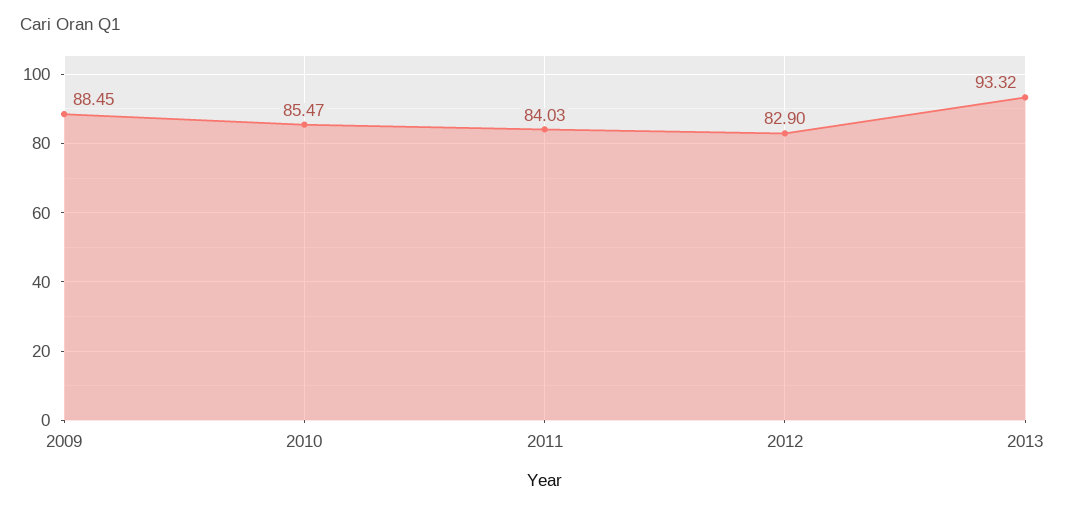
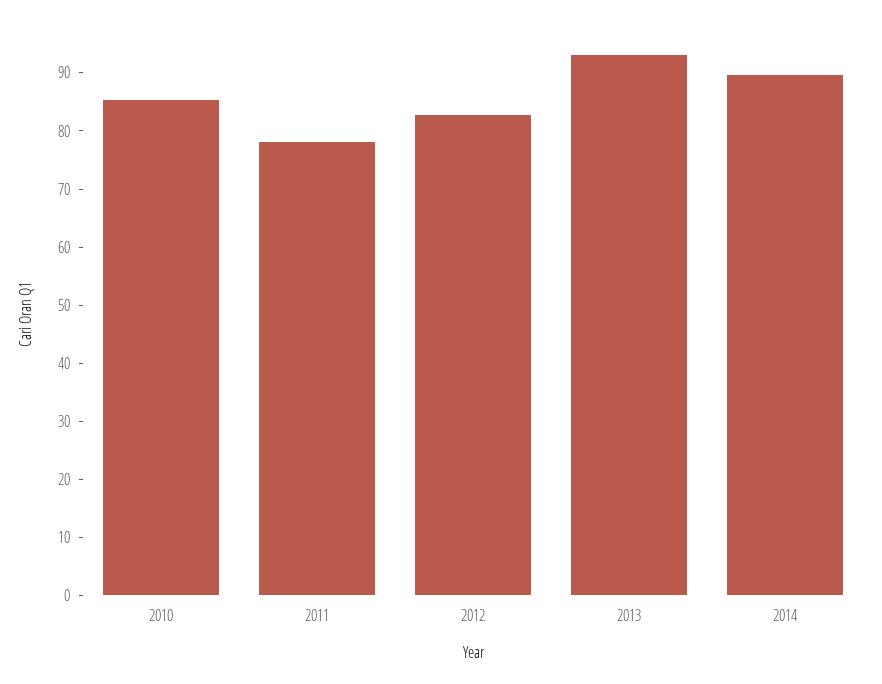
2009: 88.45 -> none
2011: 84.03 -> 78
2014: none -> 90

